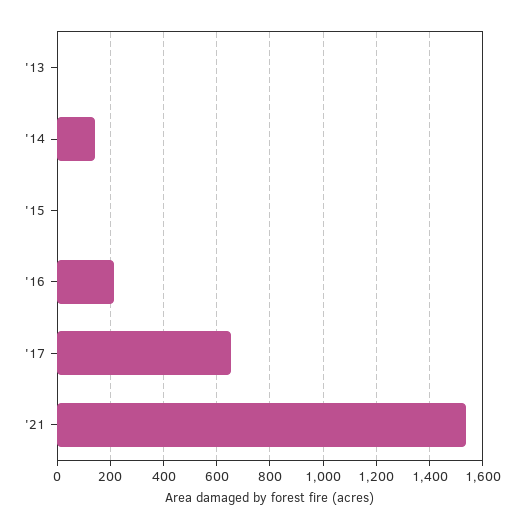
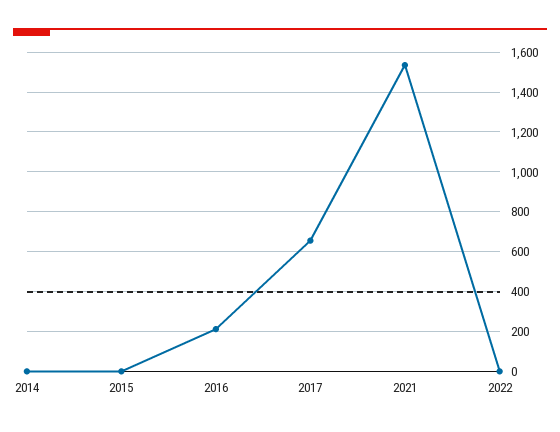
'13: 0 -> none
'14: 150 -> 0
2022: none -> 0

